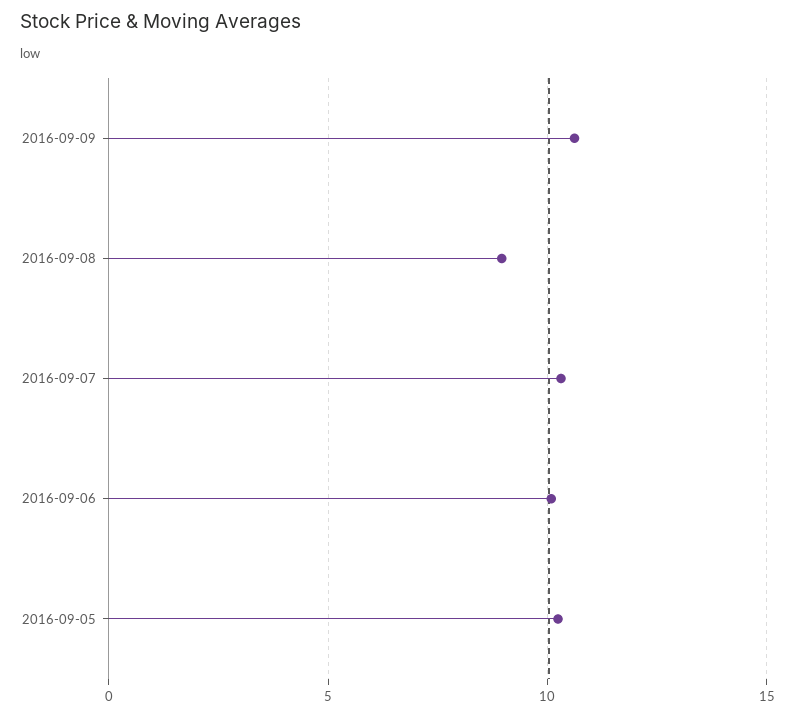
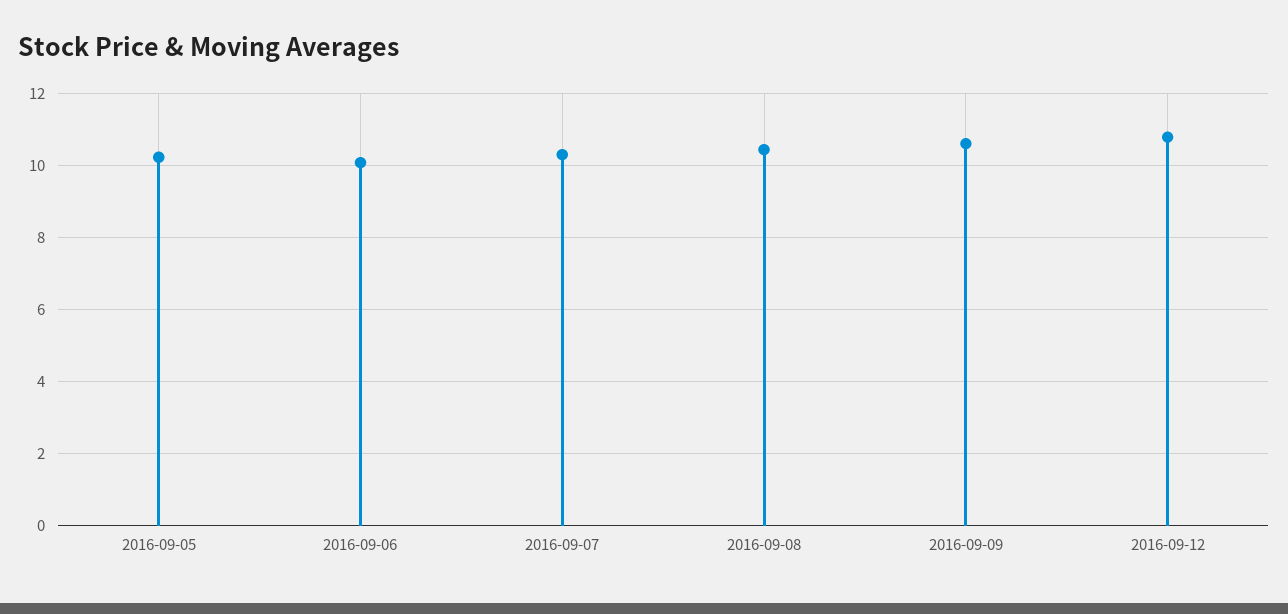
2016-09-08: 9 -> 10.4
2016-09-12: none -> 10.8

